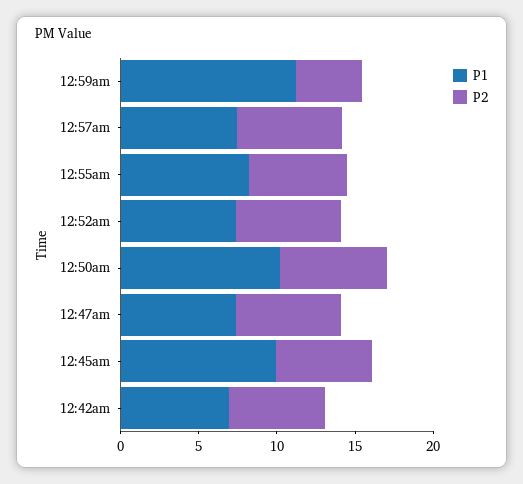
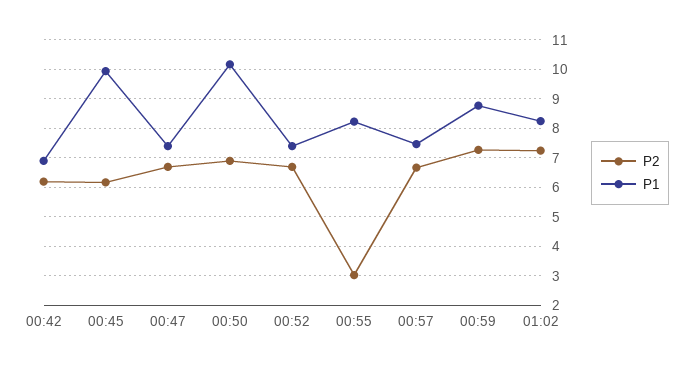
P1, 12:59am: 11 -> 8.75
P2, 12:59am: 4 -> 7.25
P2, 12:55am: 6 -> 3
P2, 01:02: none -> 7.25
P1, 01:02: none -> 8.25

